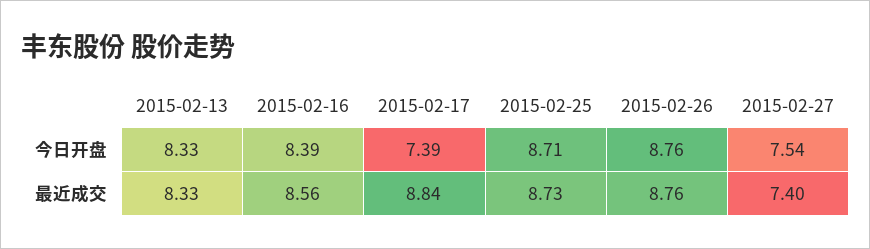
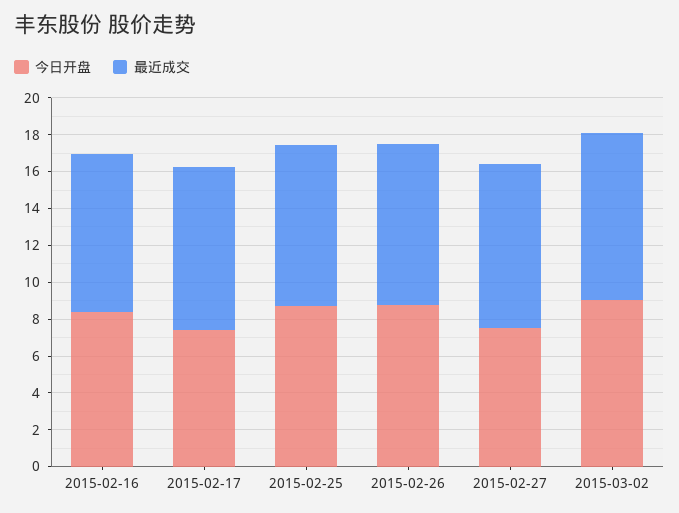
今日开盘, 2015-02-13: 8.33 -> none
最近成交, 2015-02-13: 8.33 -> none
最近成交, 2015-02-27: 7.4 -> 9
今日开盘, 2015-03-02: none -> 9
最近成交, 2015-03-02: none -> 9

